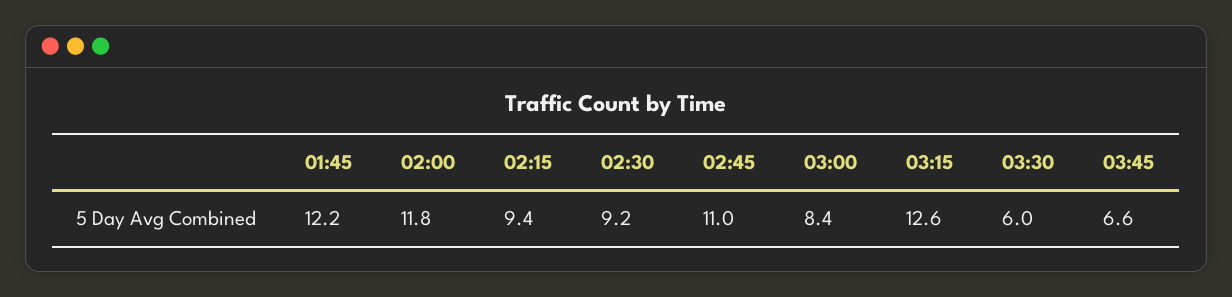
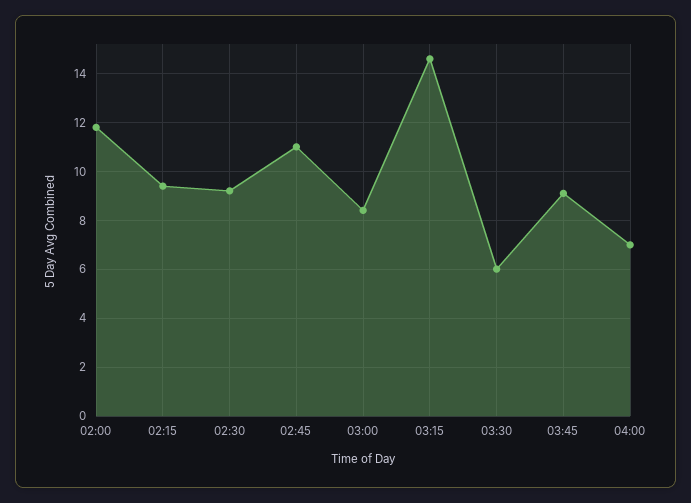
01:45: 12.2 -> none
03:15: 12.6 -> 14.5
03:45: 6.6 -> 9
04:00: none -> 7

